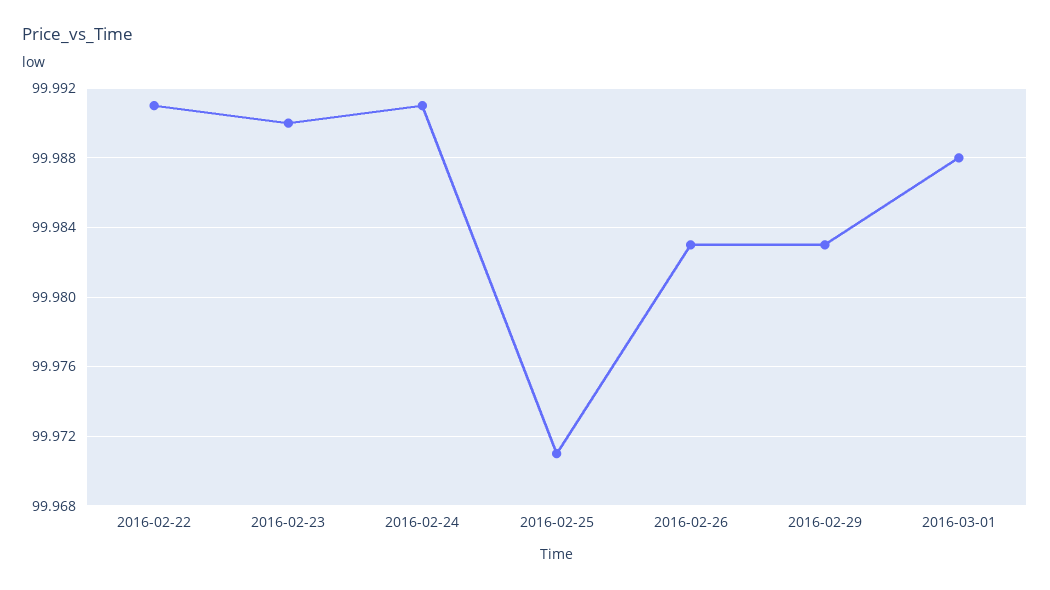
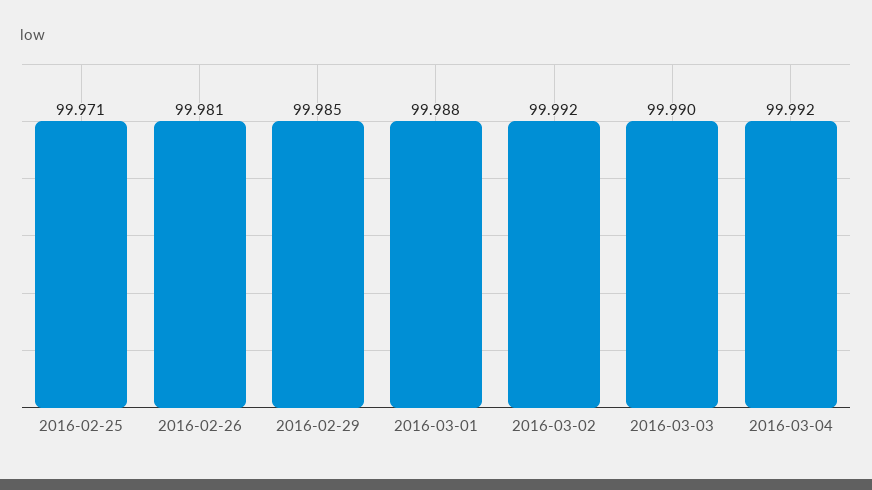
2016-02-22: 99.991 -> none
2016-02-23: 99.99 -> none
2016-02-24: 99.991 -> none
2016-02-26: 99.983 -> 99.981
2016-02-29: 99.983 -> 99.985
2016-03-02: none -> 99.992
2016-03-03: none -> 99.99
2016-03-04: none -> 99.992

